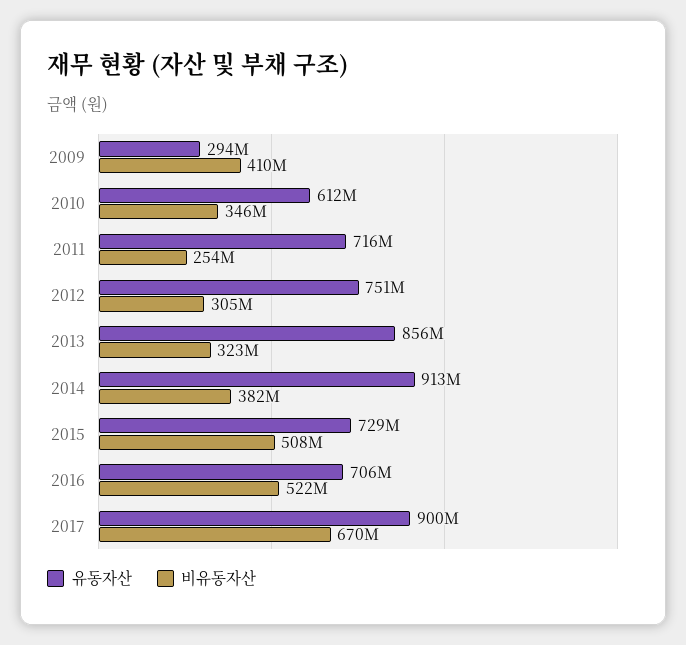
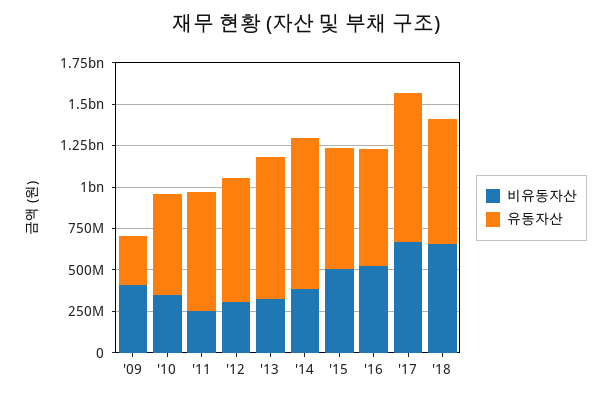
비유동자산, '18: none -> 650000000
유동자산, '18: none -> 750000000

